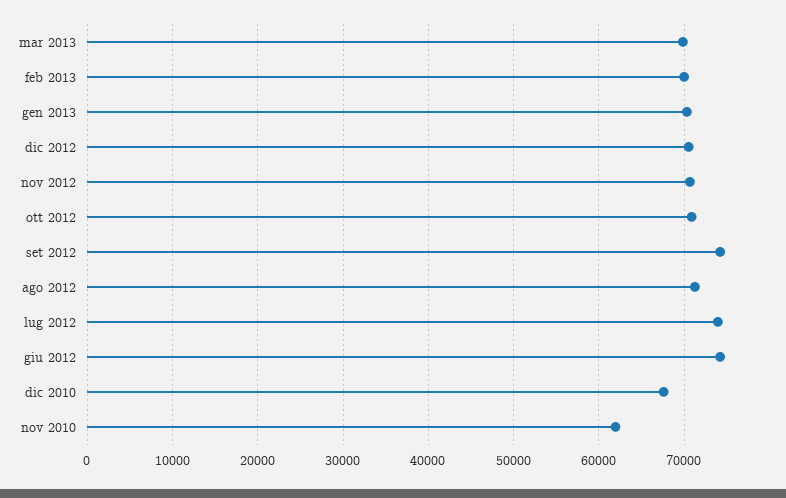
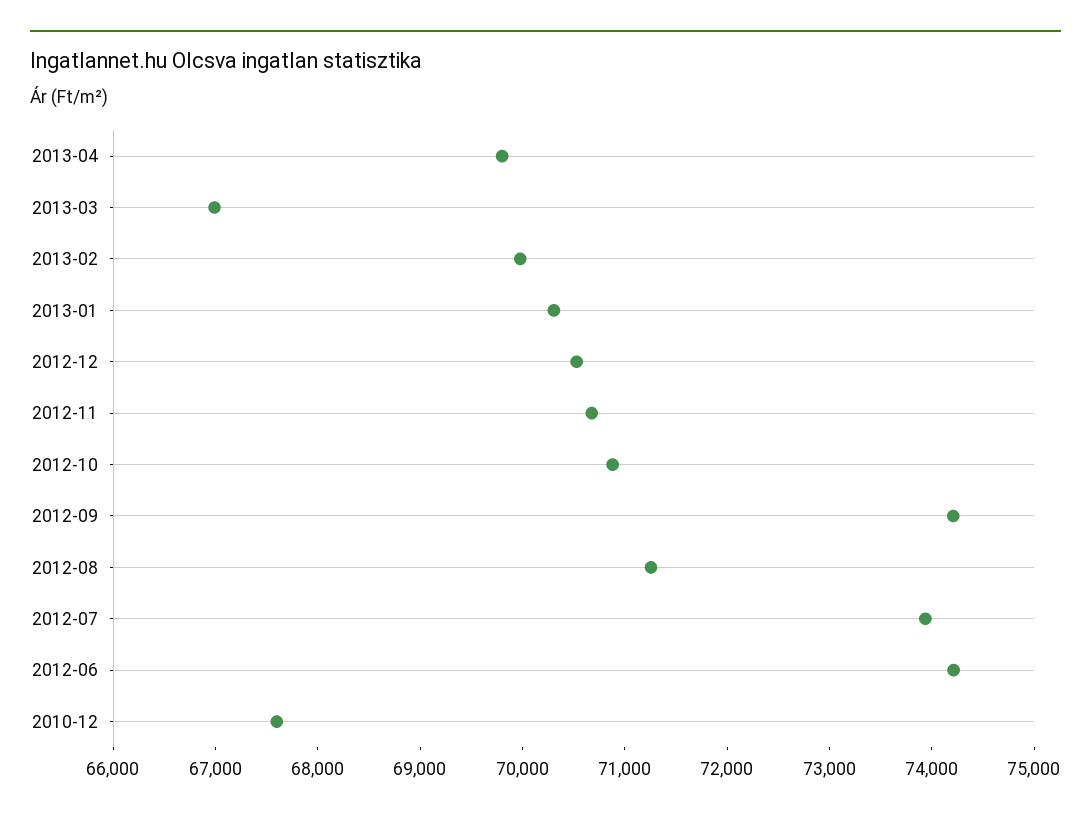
mar 2013: 70000 -> 67000
nov 2010: 62000 -> none
2013-04: none -> 69800

